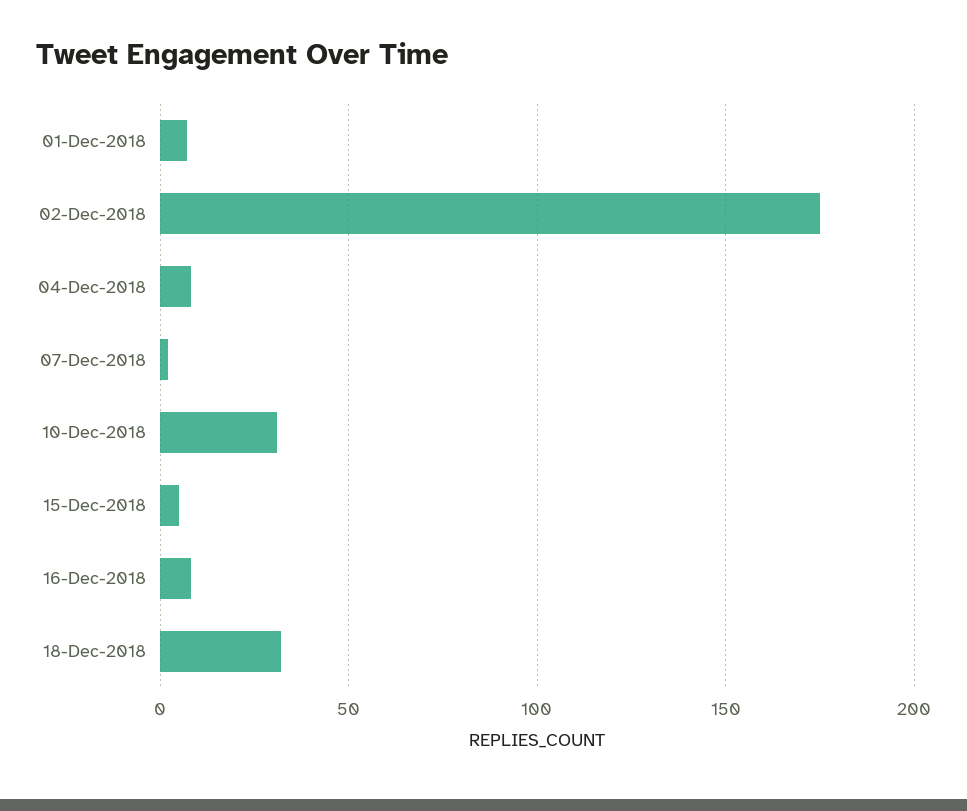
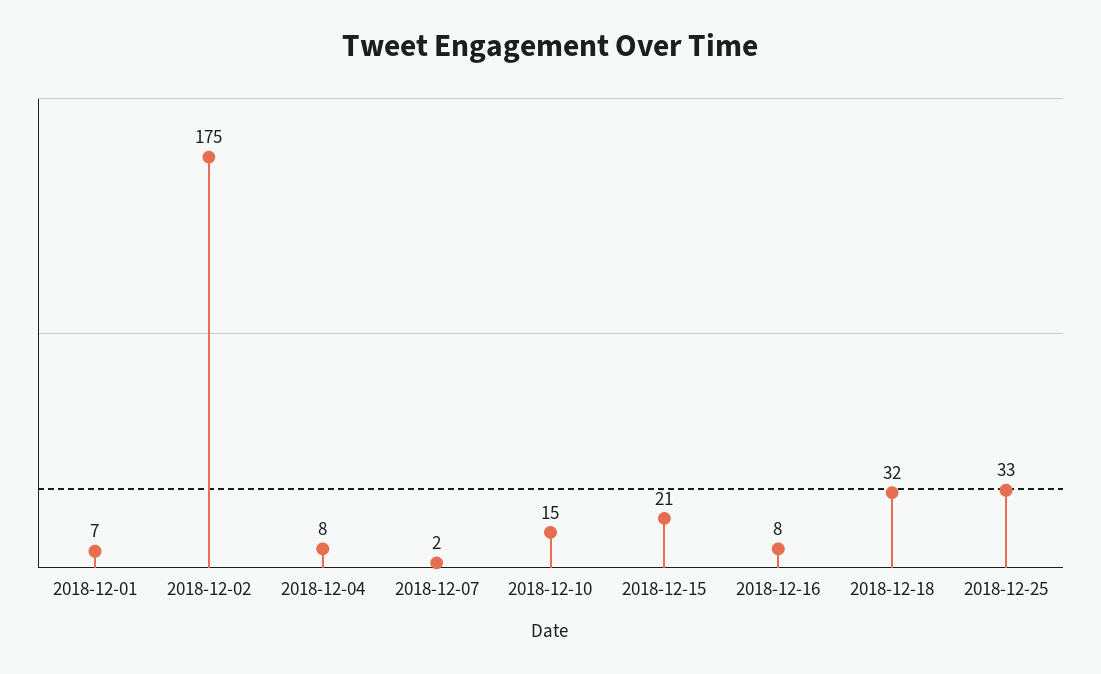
10-Dec-2018: 30 -> 15
15-Dec-2018: 5 -> 21
2018-12-25: none -> 33

